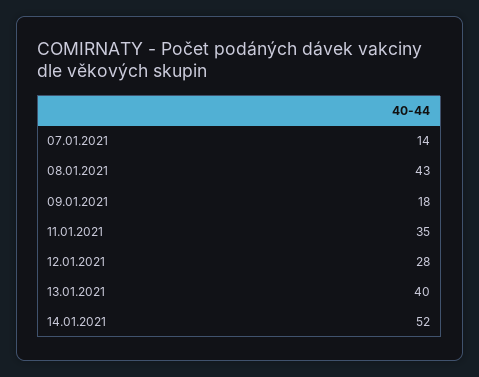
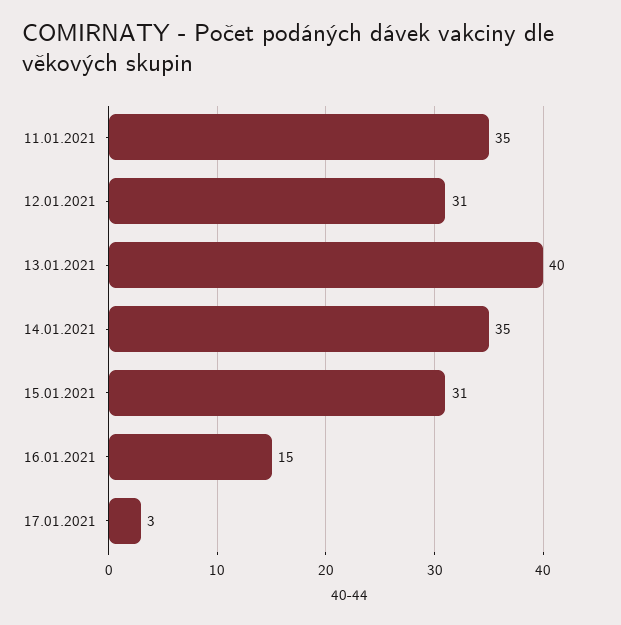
07.01.2021: 14 -> none
08.01.2021: 43 -> none
09.01.2021: 18 -> none
12.01.2021: 28 -> 31
14.01.2021: 52 -> 35
15.01.2021: none -> 31
16.01.2021: none -> 15
17.01.2021: none -> 3

